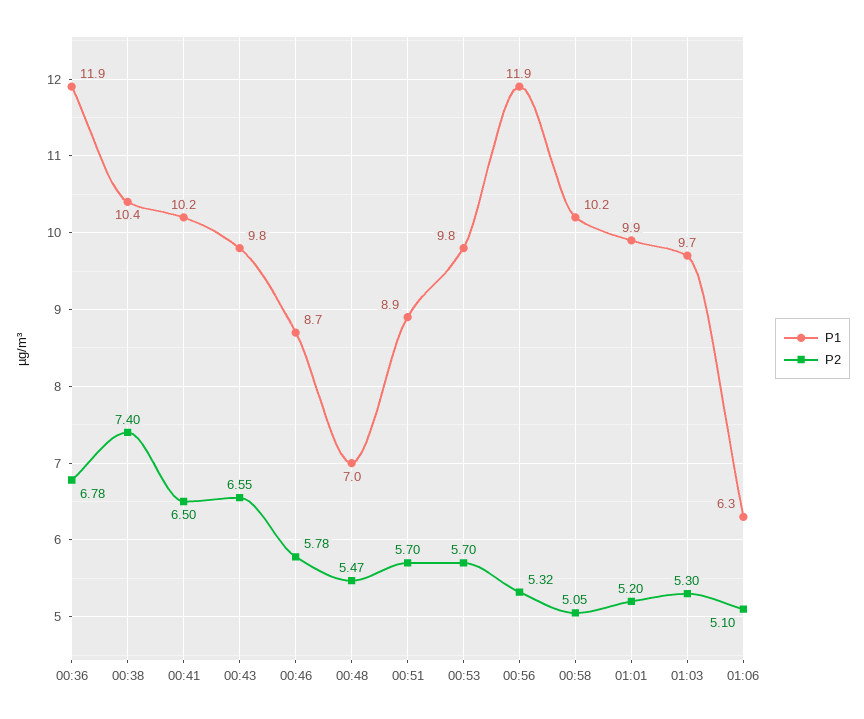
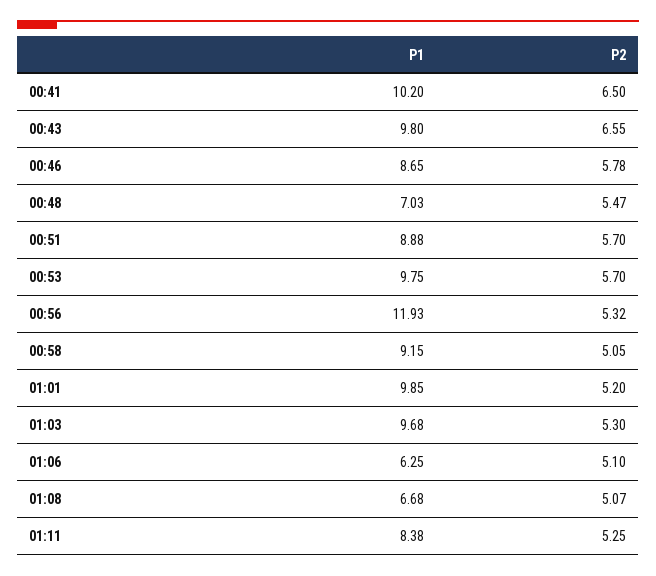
P1, 00:36: 11.9 -> none
P2, 00:36: 6.78 -> none
P1, 00:38: 10.4 -> none
P2, 00:38: 7.4 -> none
P1, 00:58: 10.2 -> 9.15
P1, 01:08: none -> 6.68
P2, 01:08: none -> 5.07
P1, 01:11: none -> 8.38
P2, 01:11: none -> 5.25

